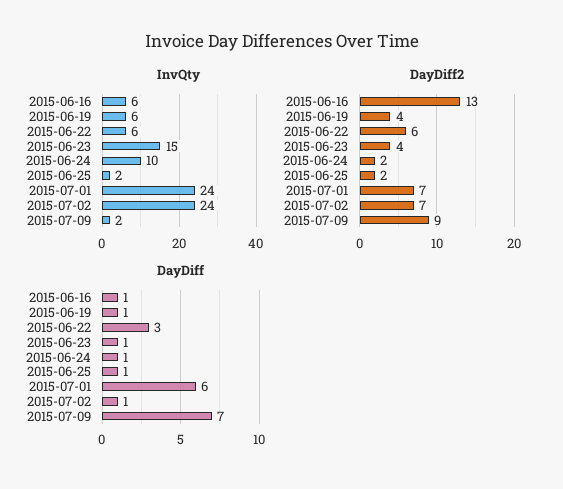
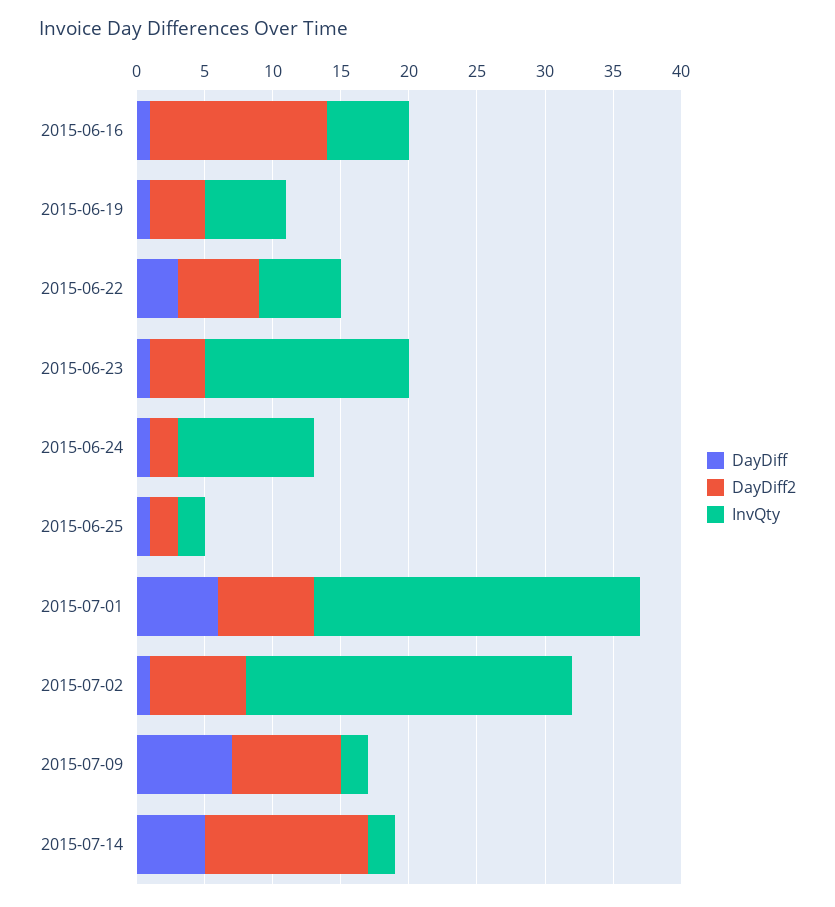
DayDiff2, 2015-07-09: 9 -> 8
DayDiff, 2015-07-14: none -> 5
DayDiff2, 2015-07-14: none -> 12
InvQty, 2015-07-14: none -> 2

